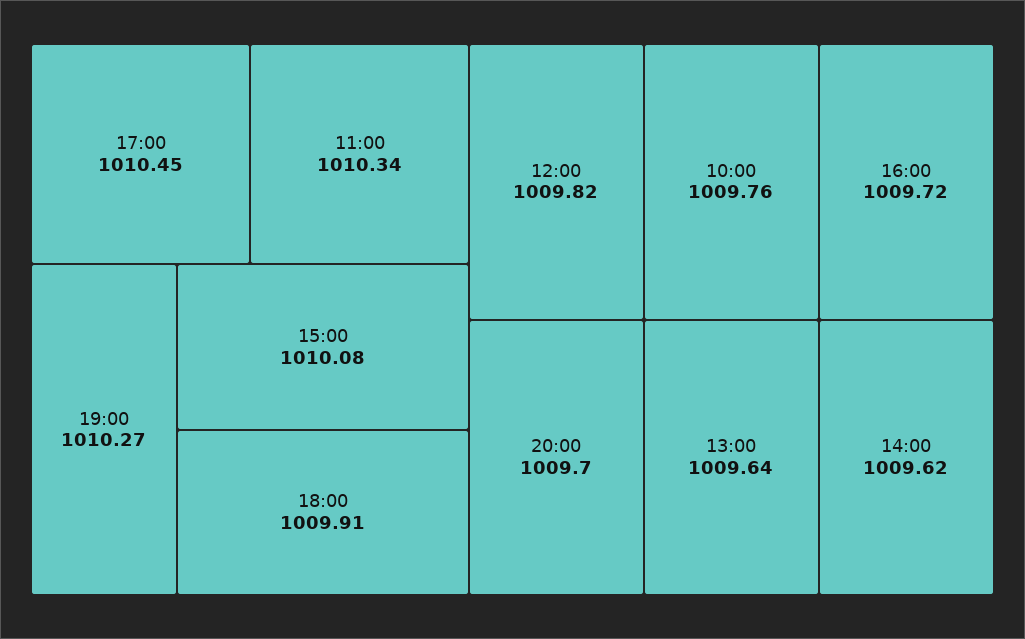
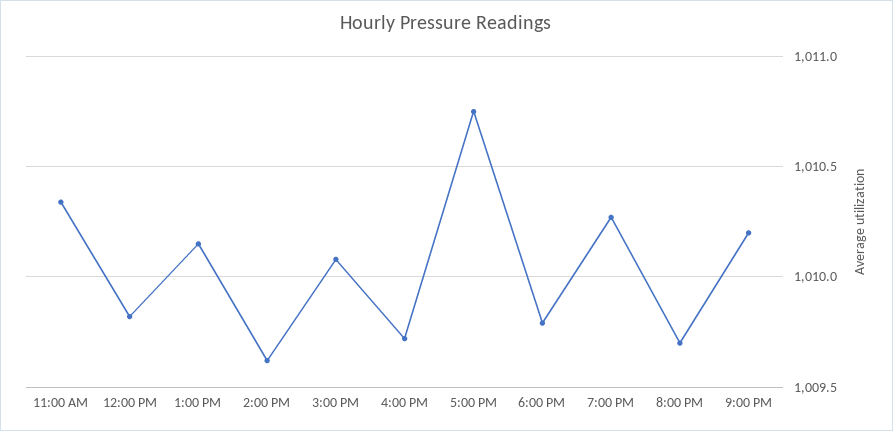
17:00: 1010.45 -> 1010.75
18:00: 1009.91 -> 1009.8
10:00: 1009.76 -> none
13:00: 1009.64 -> 1010.15
9:00 PM: none -> 1010.2

